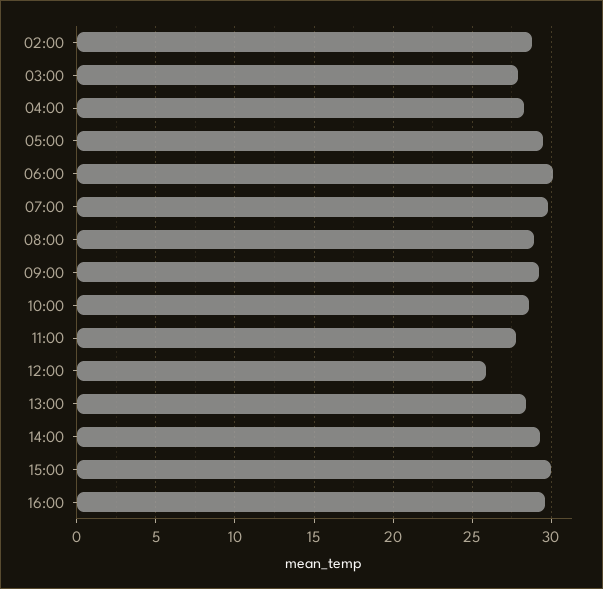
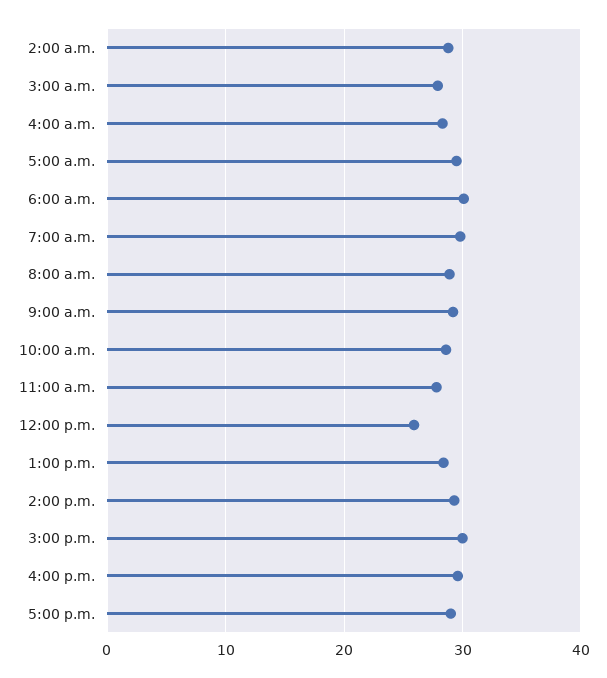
5:00 p.m.: none -> 29

